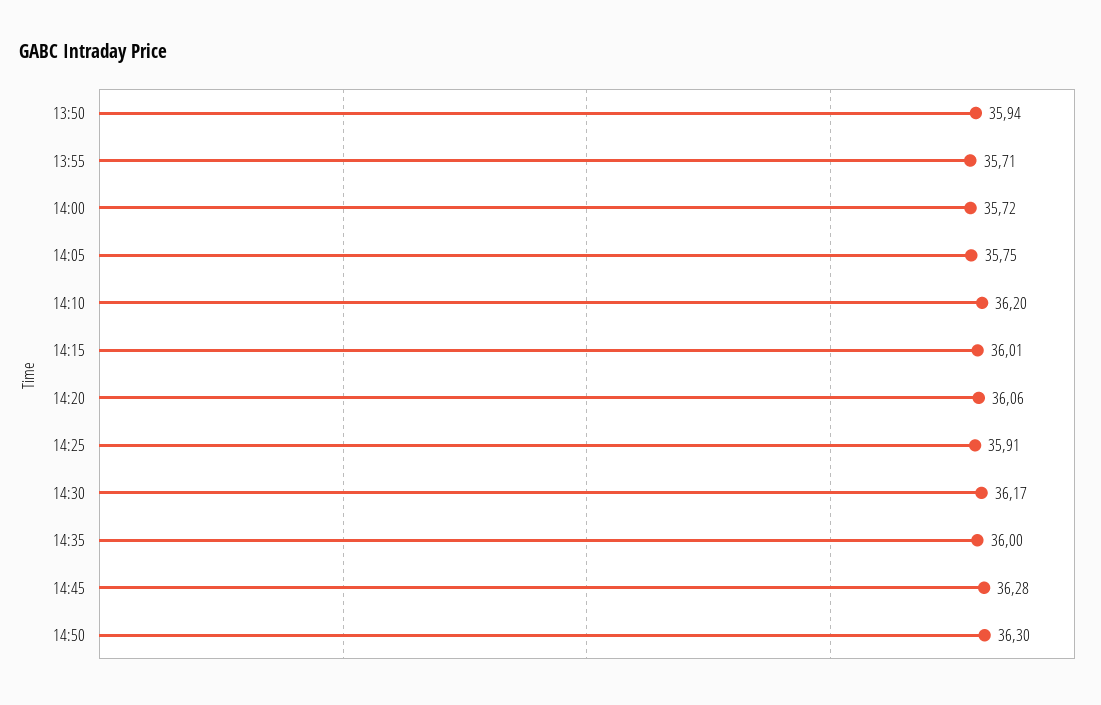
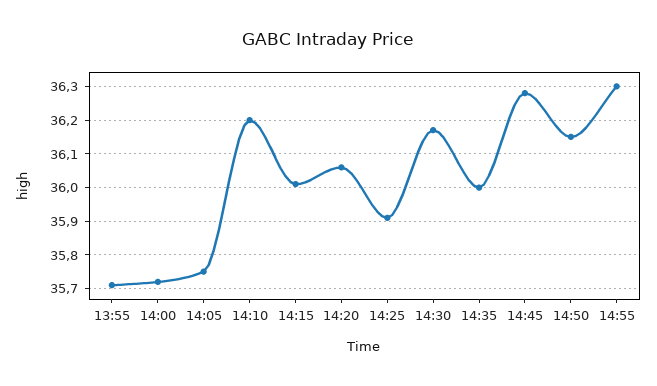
13:50: 35.94 -> none
14:50: 36.3 -> 36.15
14:55: none -> 36.3

